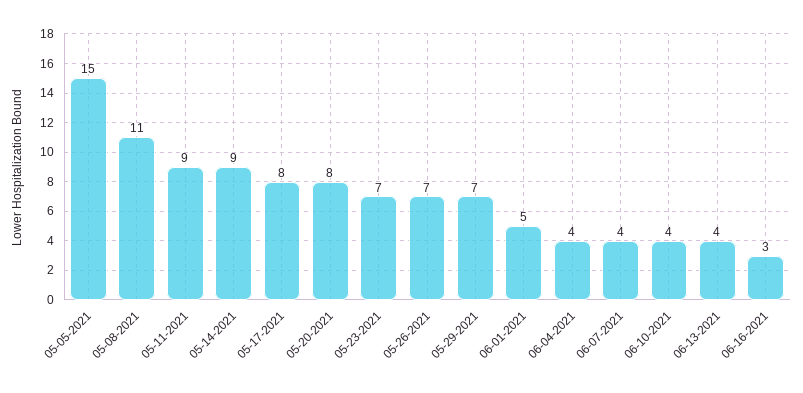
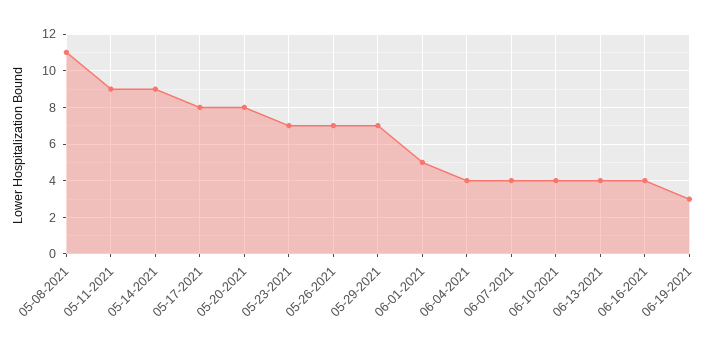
05-05-2021: 15 -> none
06-16-2021: 3 -> 4
06-19-2021: none -> 3

